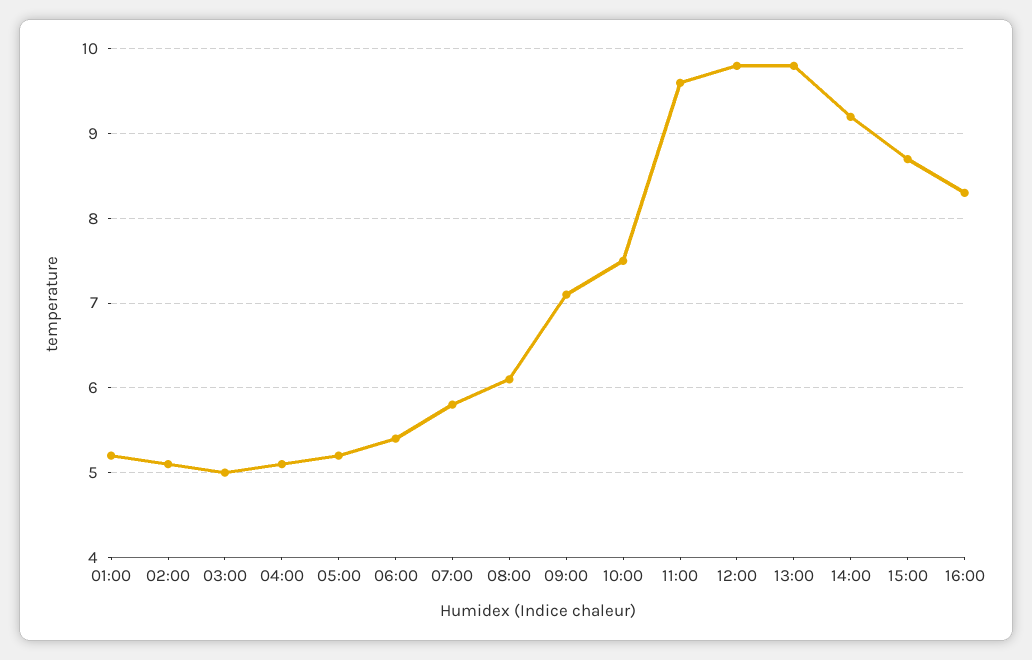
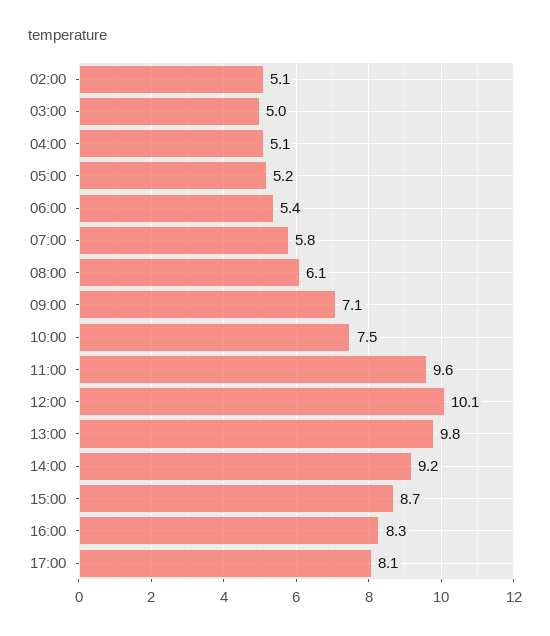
01:00: 5.2 -> none
12:00: 9.8 -> 10.1
17:00: none -> 8.1

